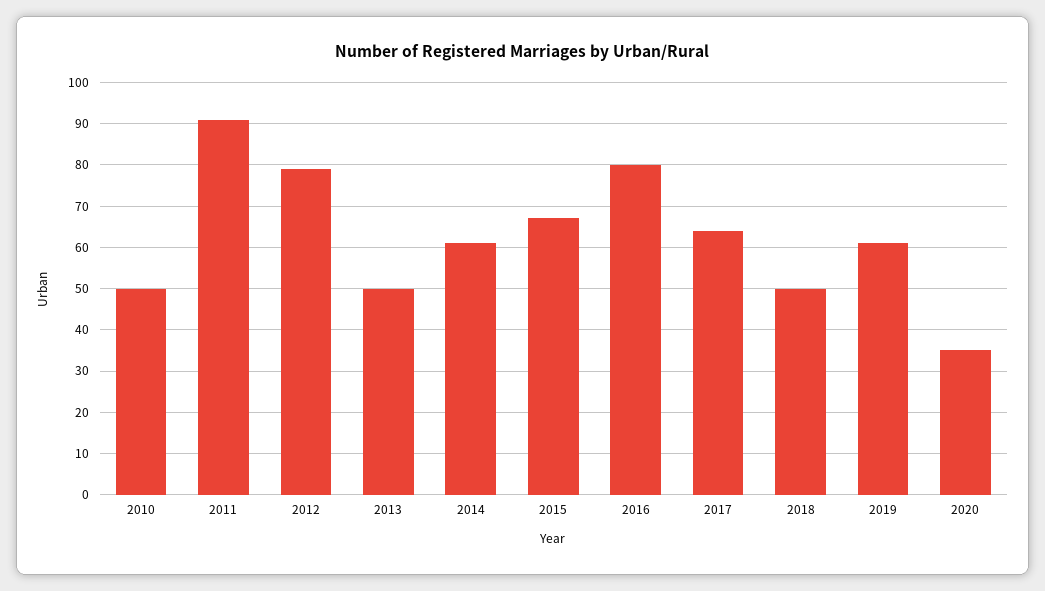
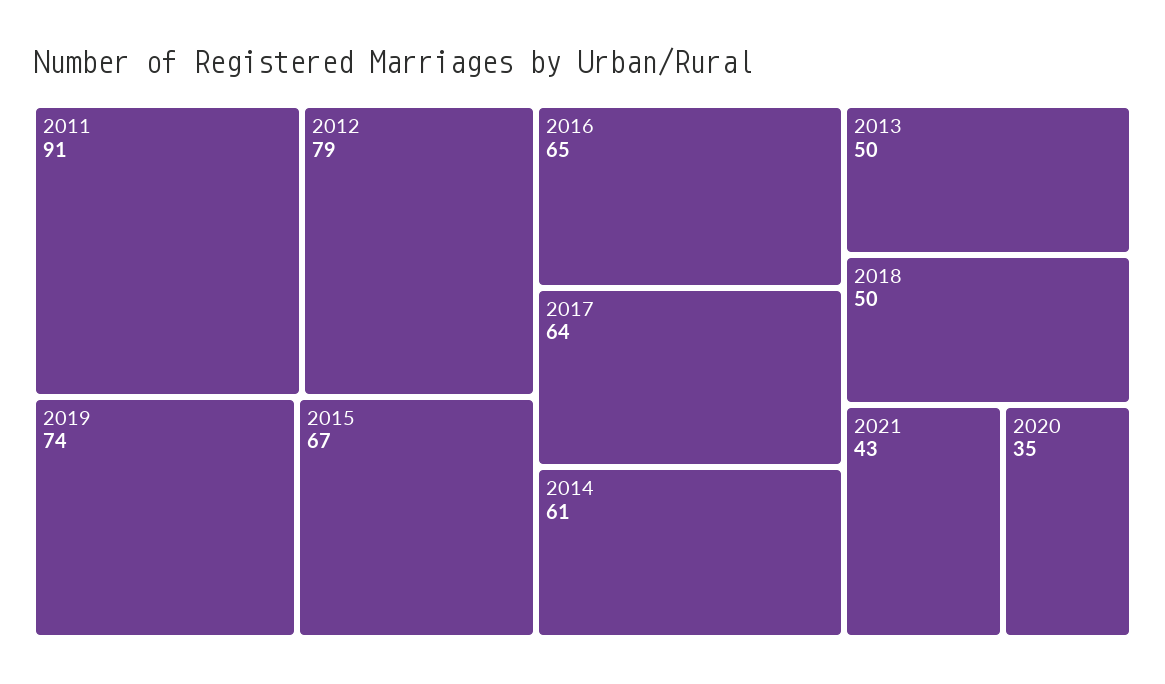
2010: 50 -> none
2016: 80 -> 65
2019: 60 -> 74
2021: none -> 43

